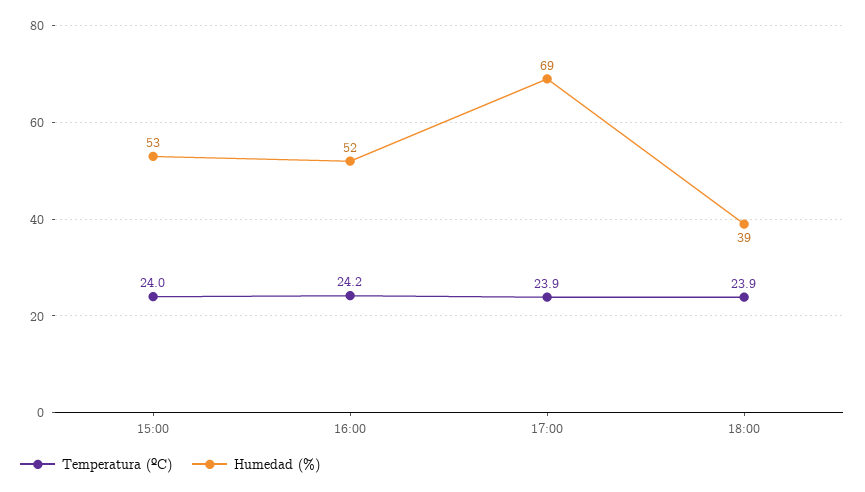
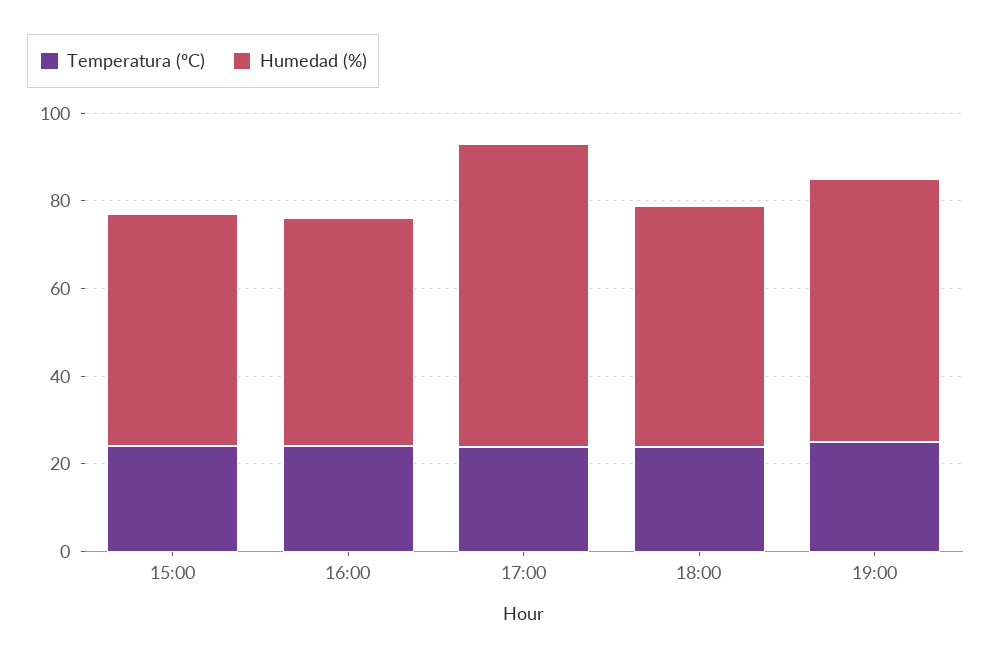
Humedad (%), 18:00: 39 -> 55
Temperatura (ºC), 19:00: none -> 25
Humedad (%), 19:00: none -> 60

